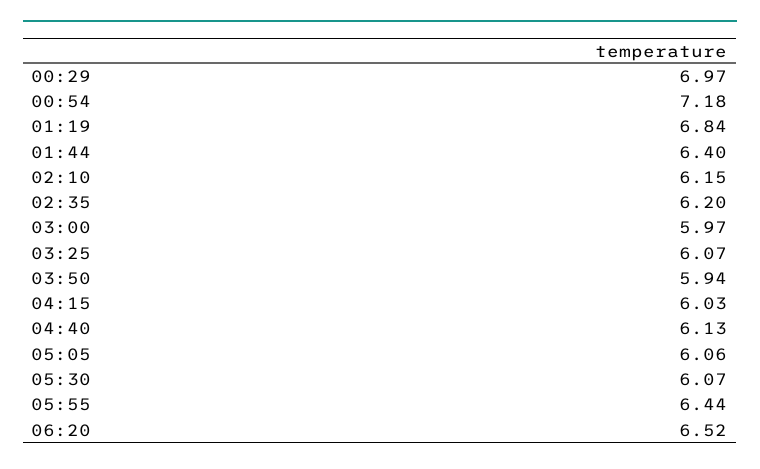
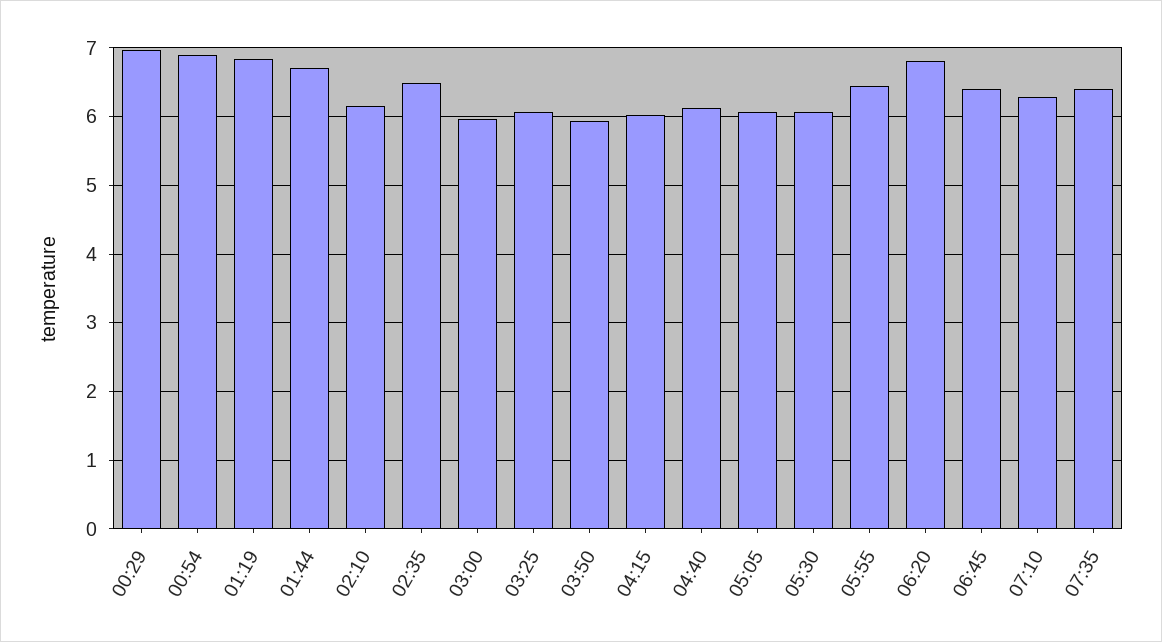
00:54: 7.18 -> 6.9
01:44: 6.4 -> 6.7
02:35: 6.2 -> 6.5
06:20: 6.52 -> 6.8
06:45: none -> 6.4
07:10: none -> 6.3
07:35: none -> 6.4

